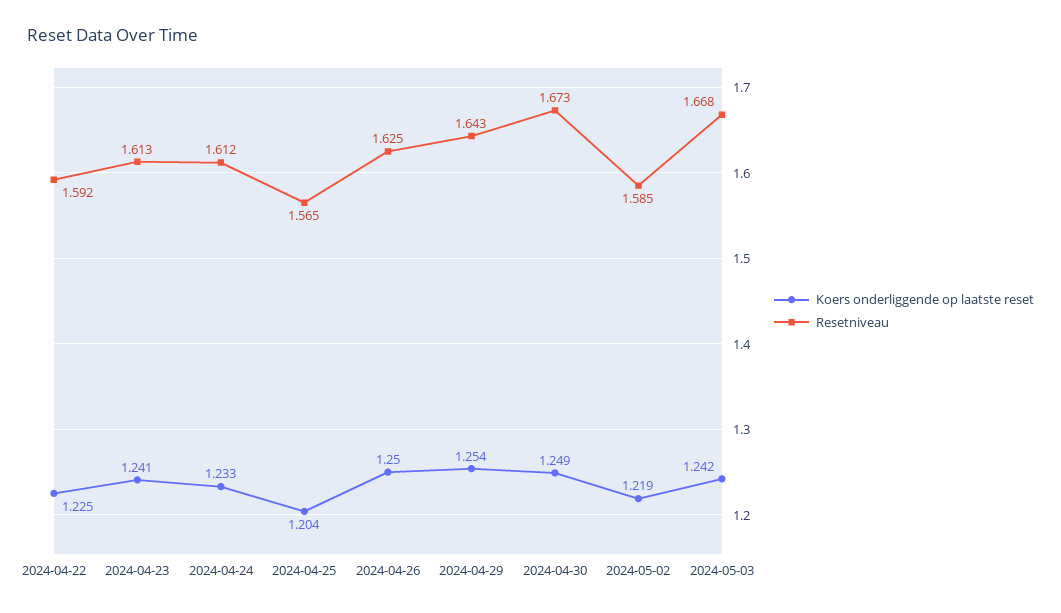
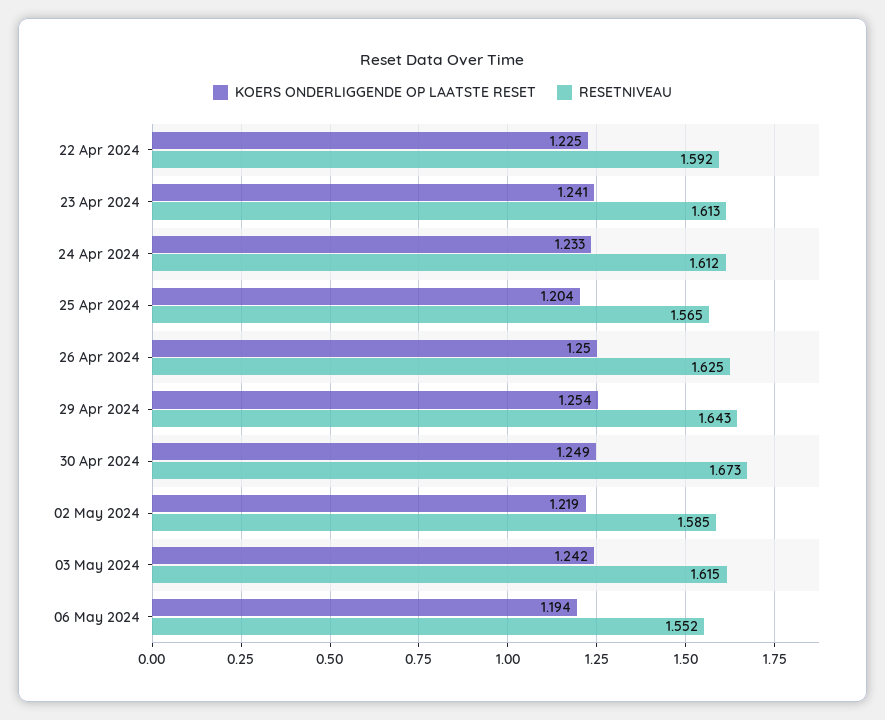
Resetniveau, 2024-05-03: 1.668 -> 1.615
Koers onderliggende op laatste reset, 06 May 2024: none -> 1.194
Resetniveau, 06 May 2024: none -> 1.552

